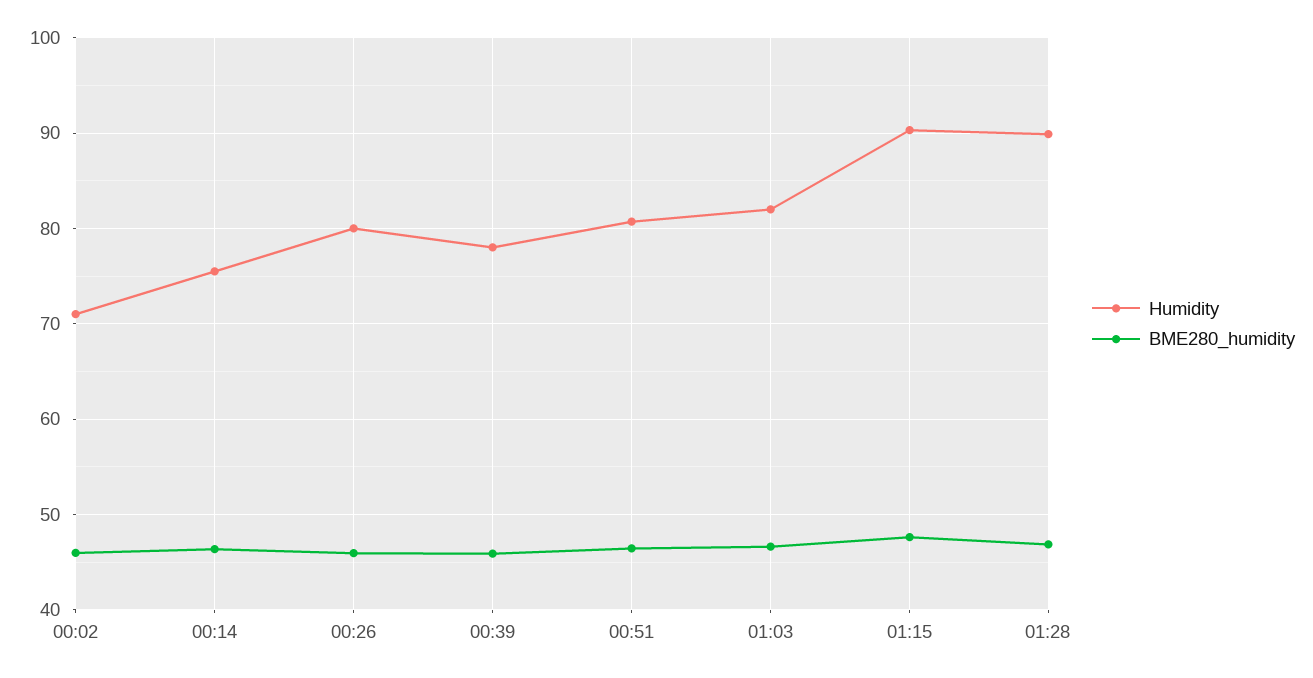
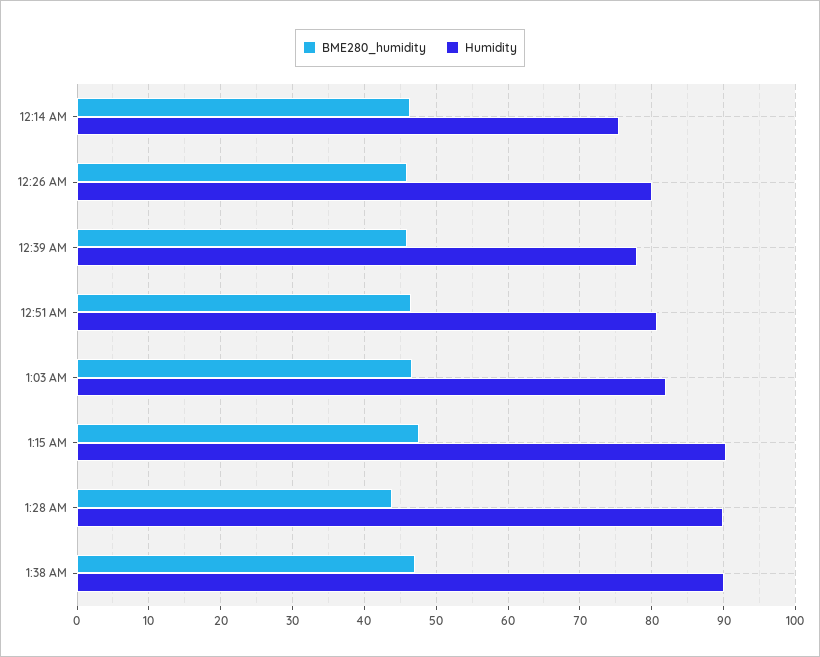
Humidity, 00:02: 71 -> none
BME280_humidity, 00:02: 46 -> none
BME280_humidity, 01:28: 47 -> 44
BME280_humidity, 1:38 AM: none -> 47
Humidity, 1:38 AM: none -> 90

